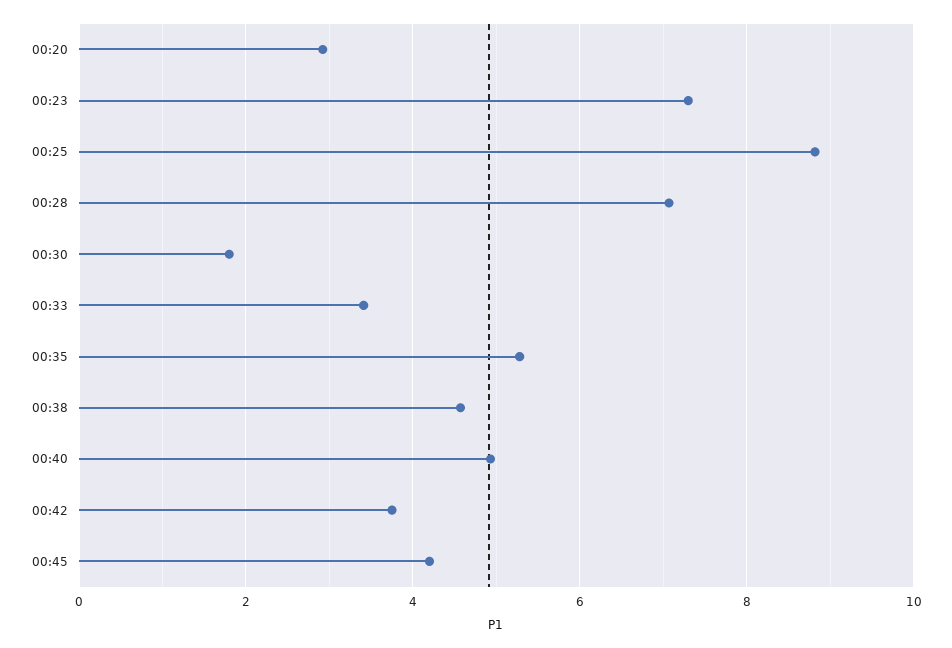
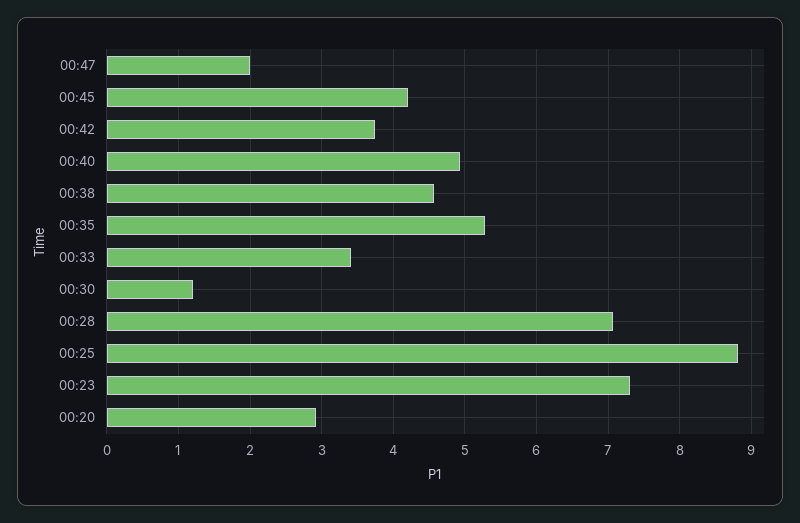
00:30: 1.8 -> 1.2
00:47: none -> 2

